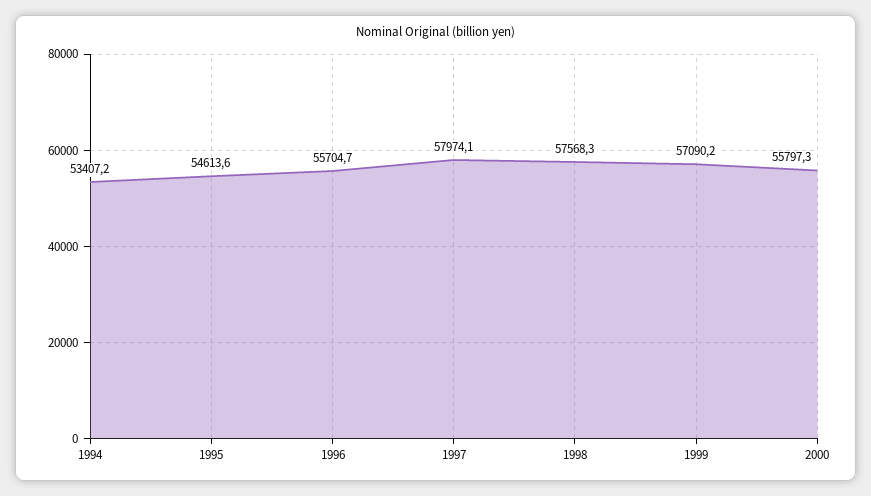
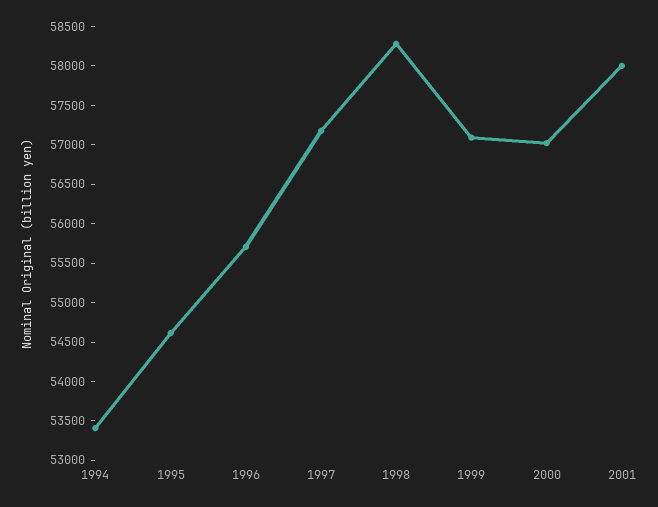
1997: 57974.1 -> 57250
1998: 57568.3 -> 58250
2000: 55797.3 -> 57000
2001: none -> 58000

